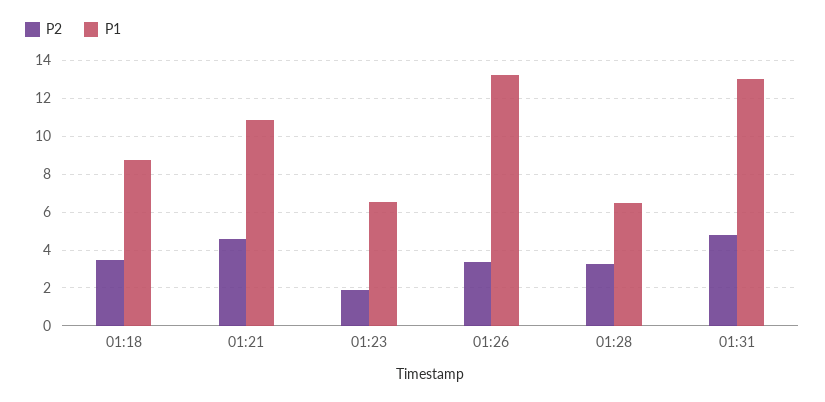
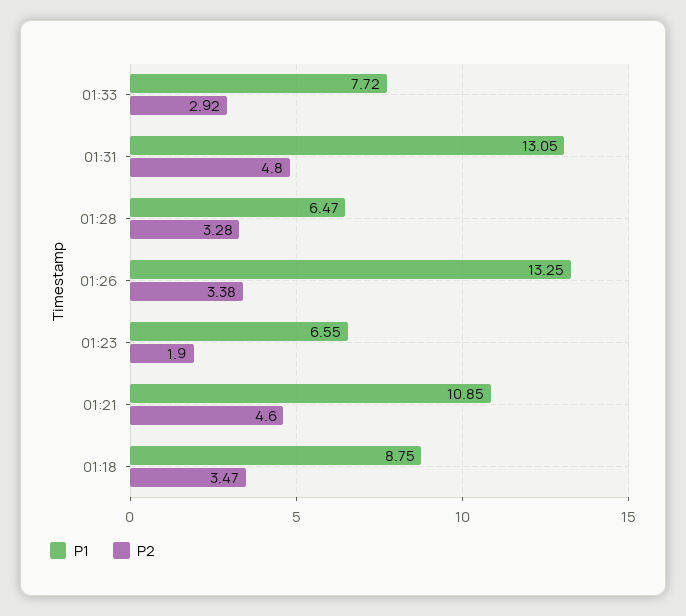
P1, 01:33: none -> 7.72
P2, 01:33: none -> 2.92

